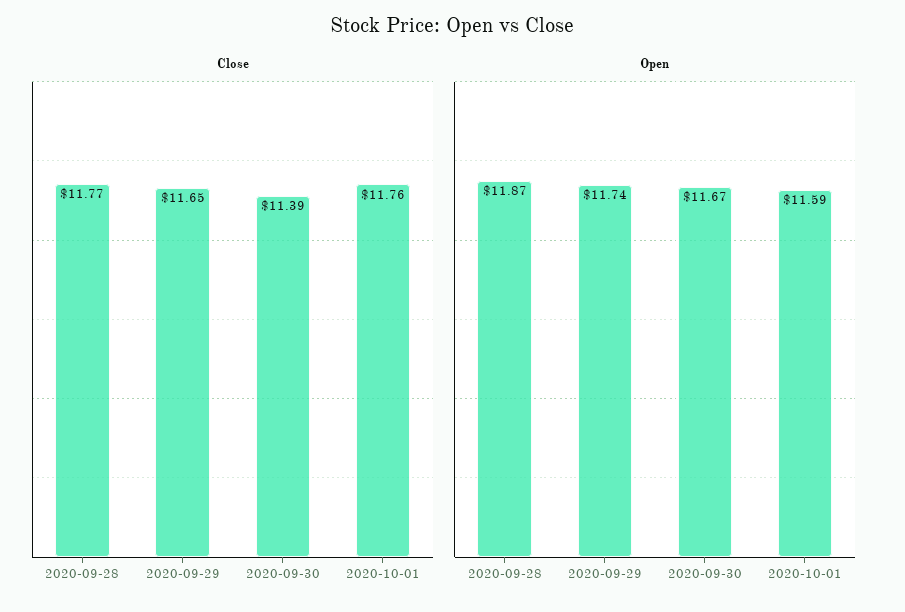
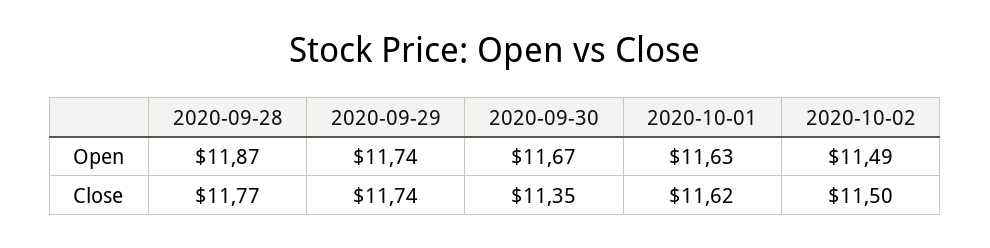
Close, 2020-09-29: 11.65 -> 11.74
Close, 2020-09-30: 11.39 -> 11.35
Close, 2020-10-01: 11.76 -> 11.62
Open, 2020-10-01: 11.59 -> 11.63
Open, 2020-10-02: none -> 11.49
Close, 2020-10-02: none -> 11.5

